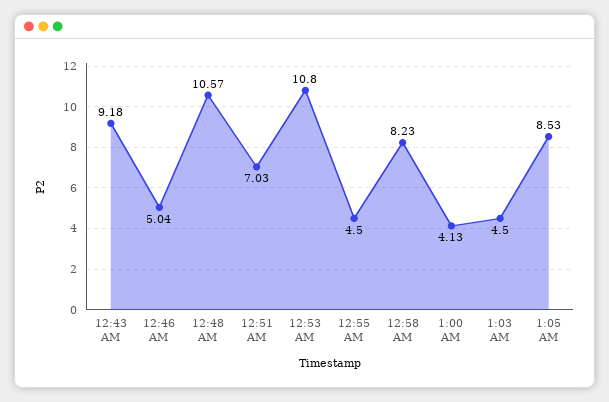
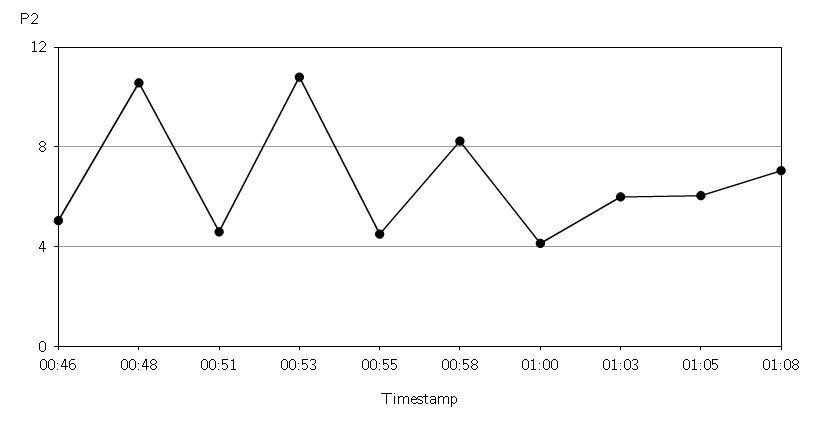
12:43 AM: 9.18 -> none
12:51 AM: 7.03 -> 4.5
1:03 AM: 4.5 -> 6
1:05 AM: 8.53 -> 6
01:08: none -> 7

